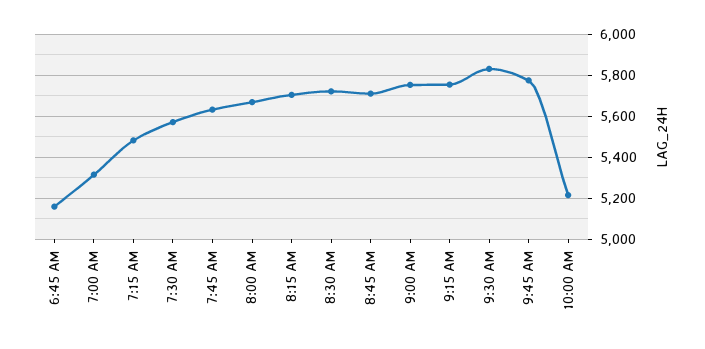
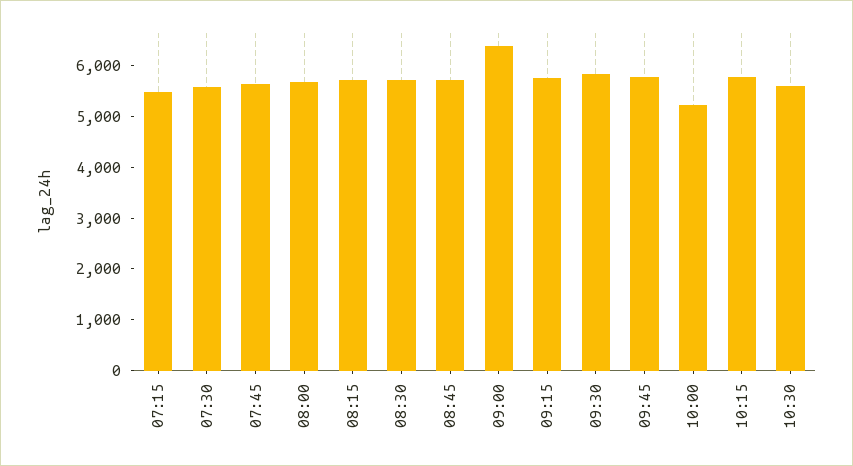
6:45 AM: 5150 -> none
7:00 AM: 5300 -> none
9:00 AM: 5750 -> 6400
10:15: none -> 5800
10:30: none -> 5600

